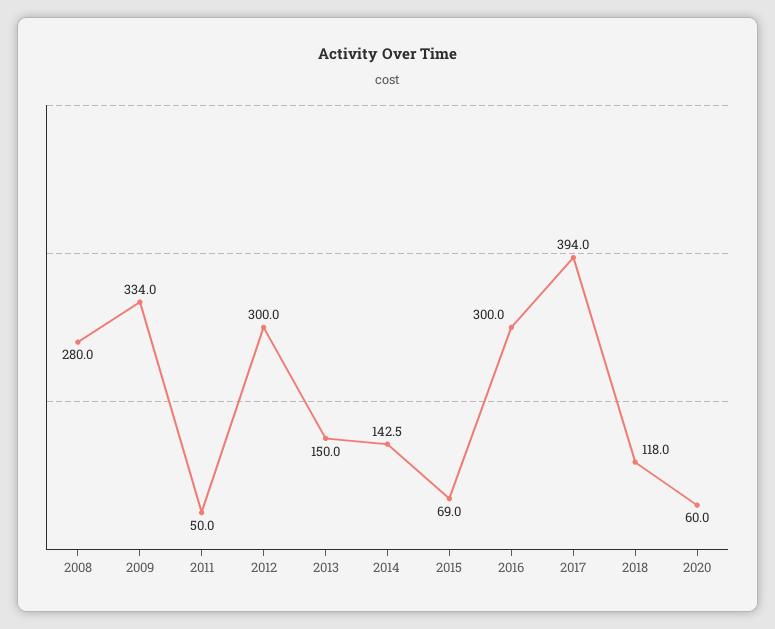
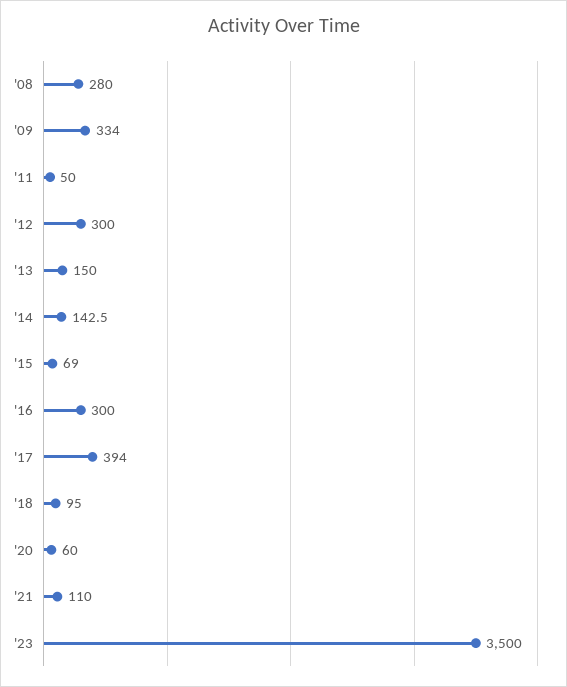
2018: 118 -> 95
'21: none -> 110
'23: none -> 3500

